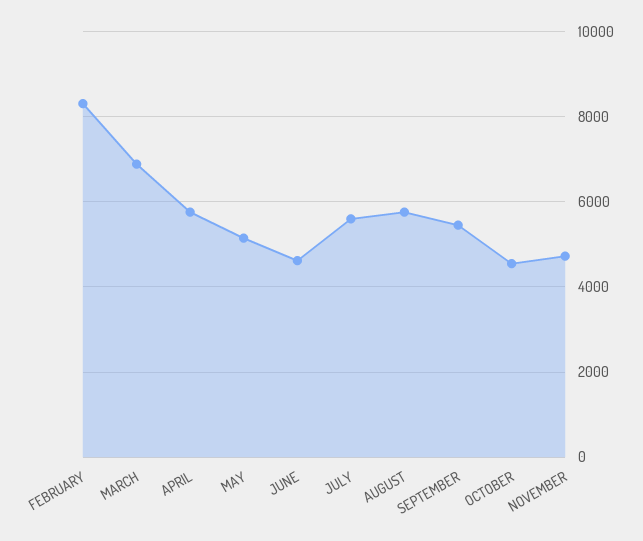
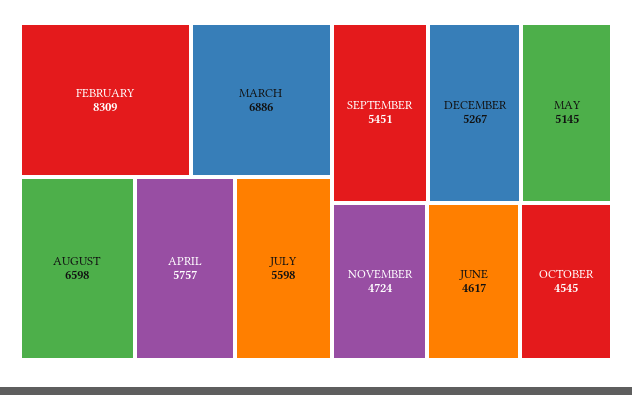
AUGUST: 5800 -> 6598
DECEMBER: none -> 5267

